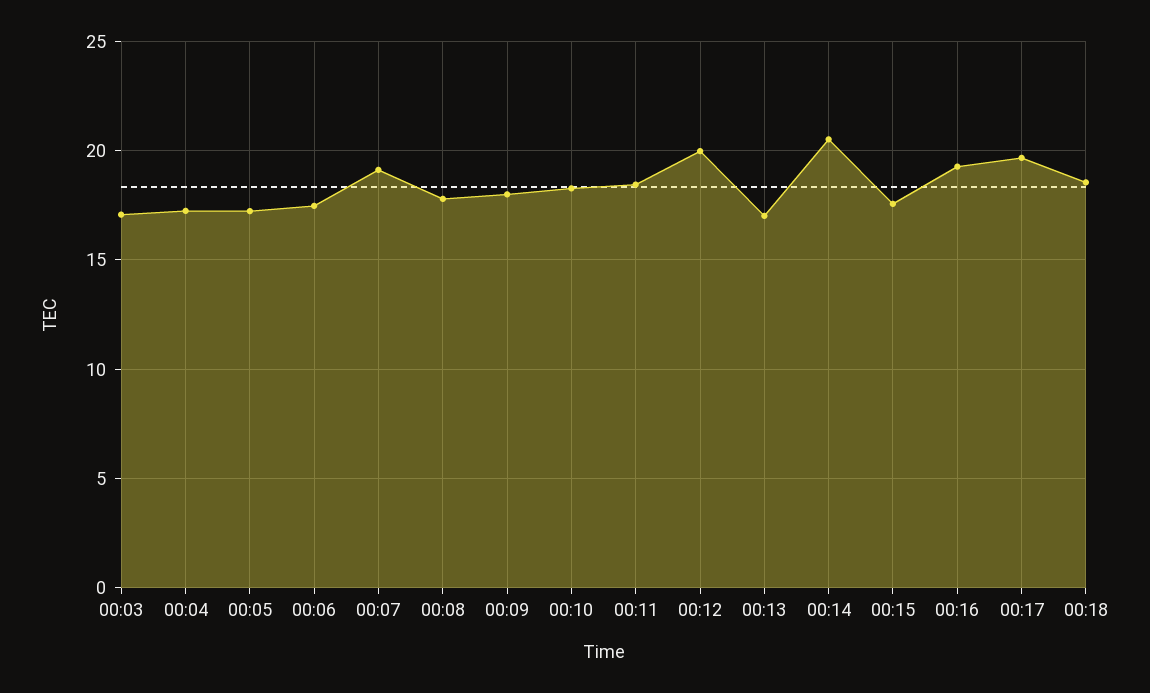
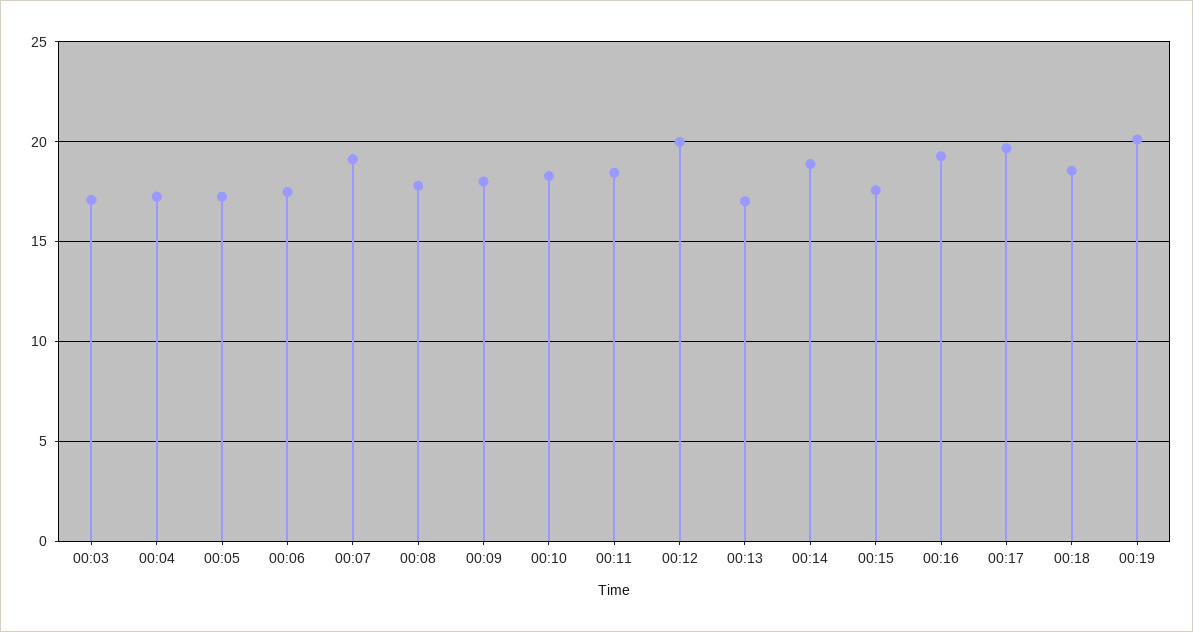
00:14: 20.5 -> 19
00:19: none -> 20

